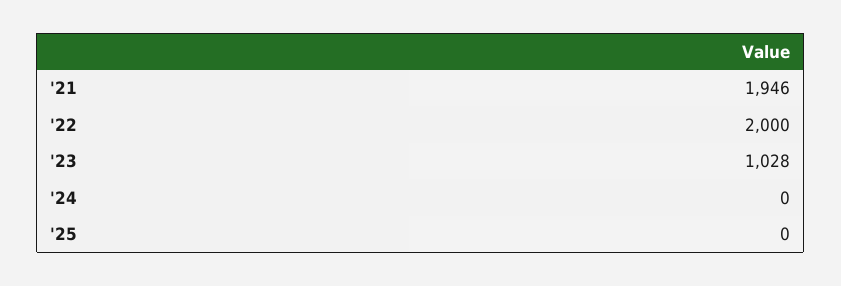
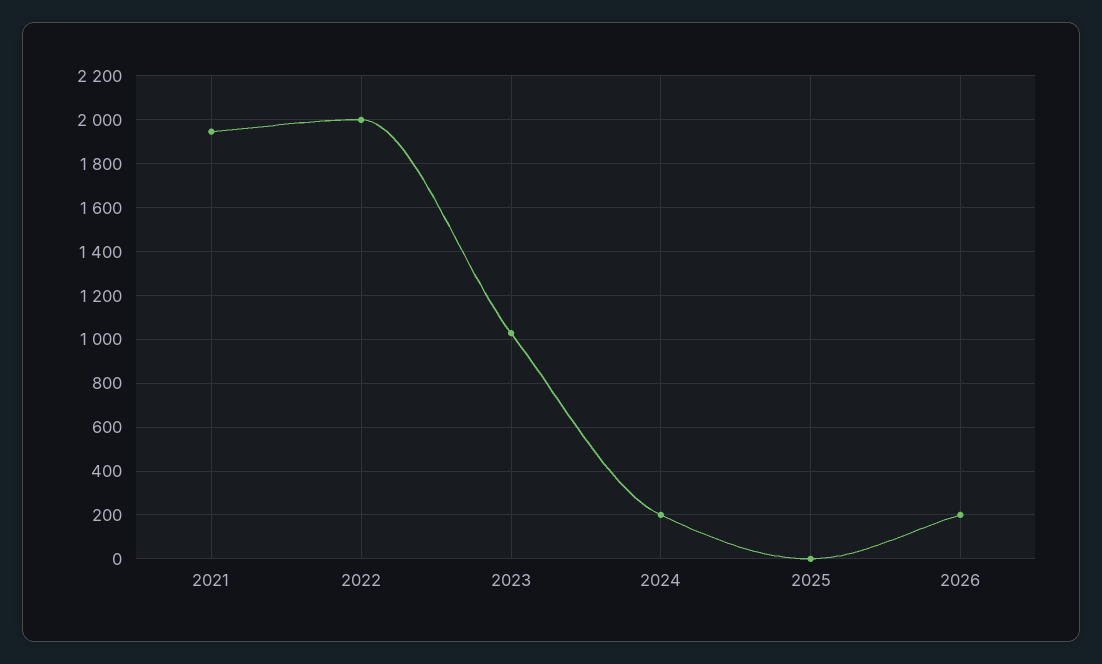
'24: 0 -> 200
2026: none -> 200

